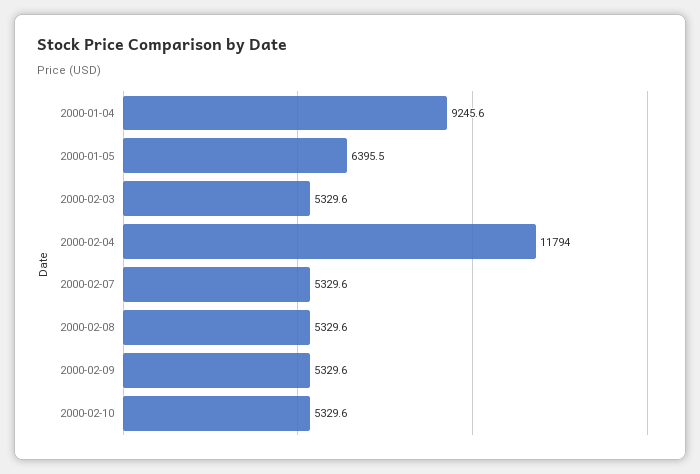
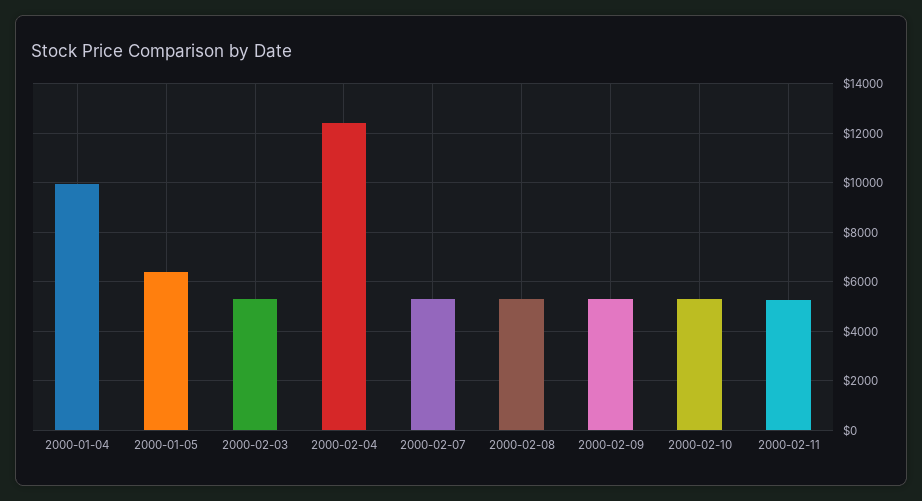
2000-01-04: 9245.6 -> 10000
2000-02-04: 11794 -> 12500
2000-02-11: none -> 5250

